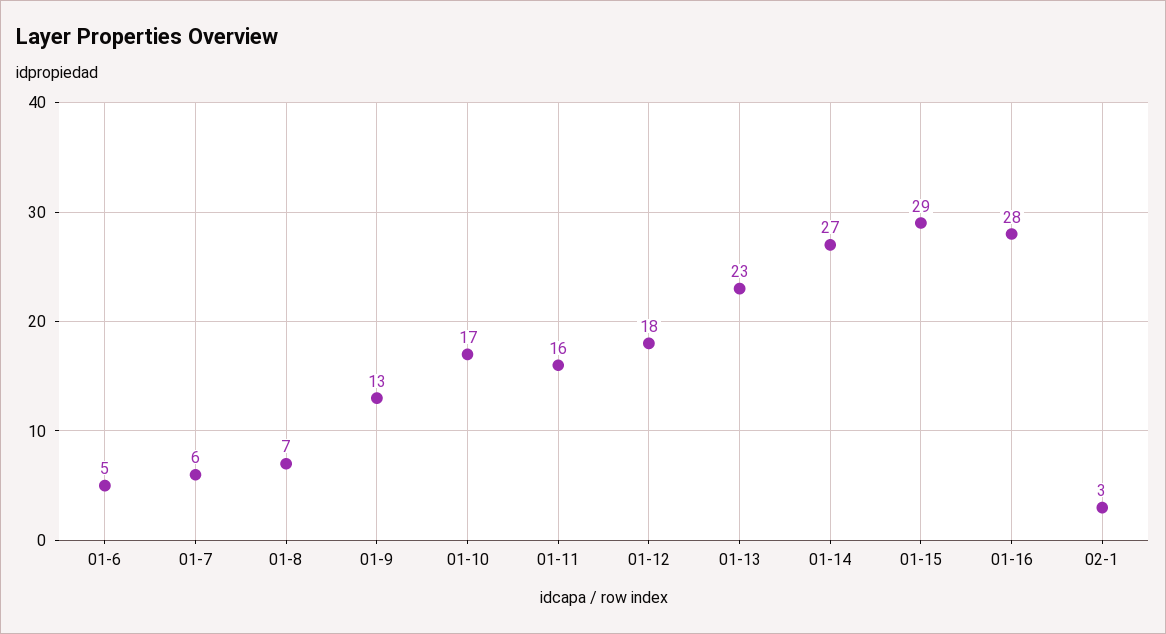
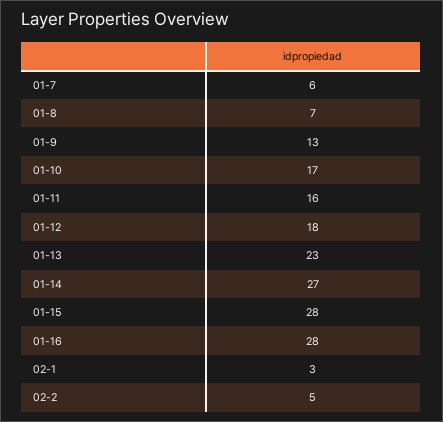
01-6: 5 -> none
01-15: 29 -> 28
02-2: none -> 5

